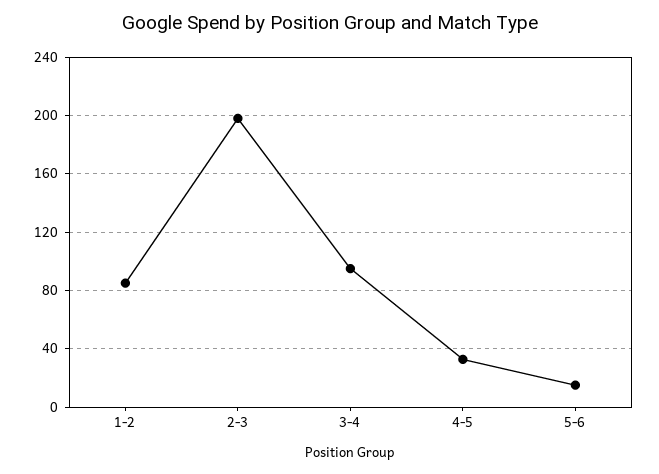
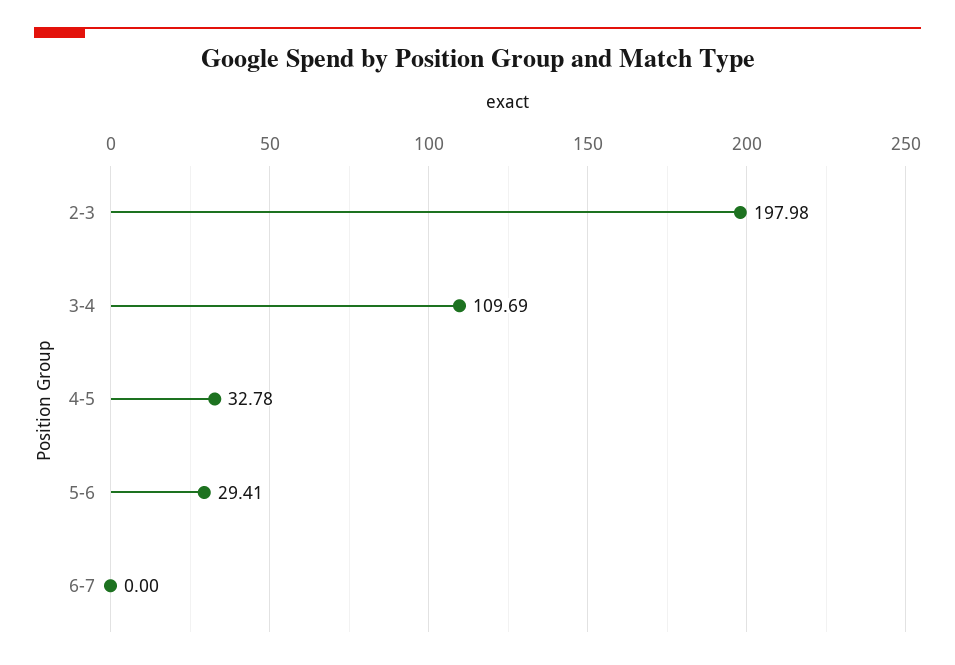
1-2: 85 -> none
3-4: 95 -> 109.69
5-6: 15 -> 29.41
6-7: none -> 0

